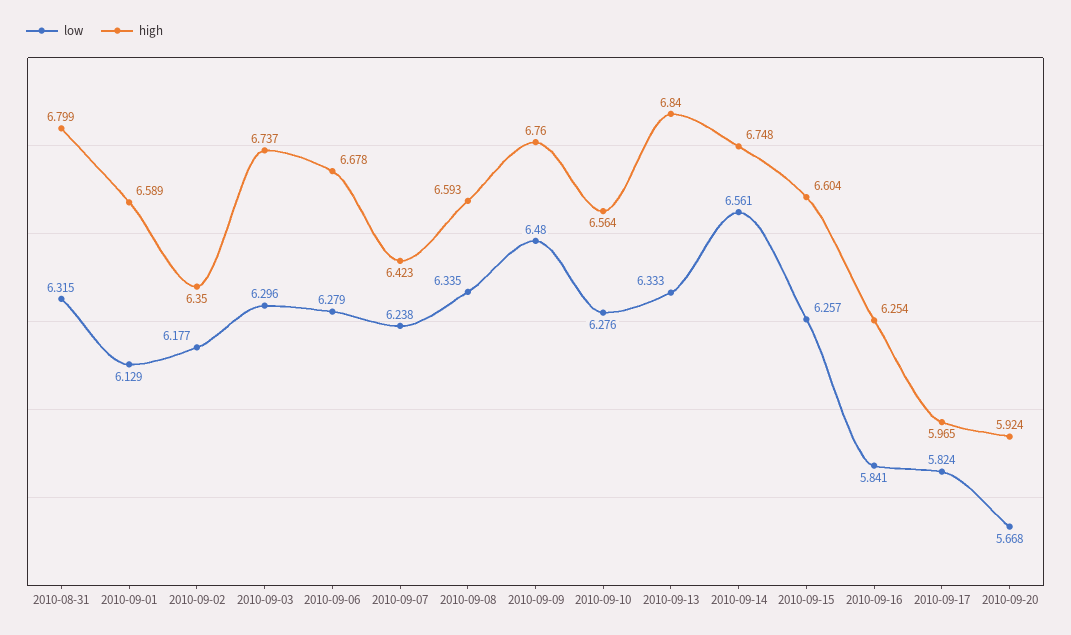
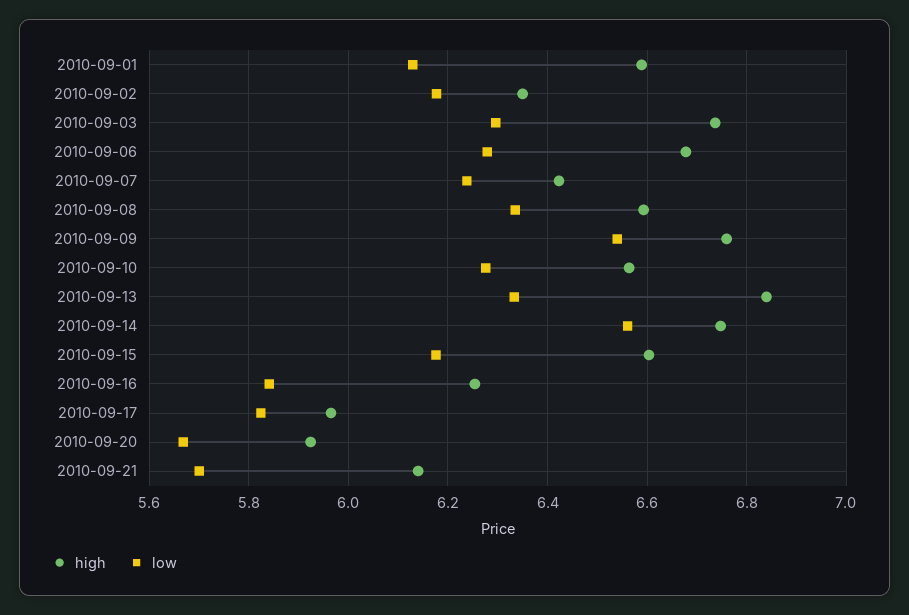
low, 2010-08-31: 6.315 -> none
high, 2010-08-31: 6.799 -> none
low, 2010-09-09: 6.48 -> 6.54
low, 2010-09-15: 6.257 -> 6.18
high, 2010-09-21: none -> 6.14
low, 2010-09-21: none -> 5.7

